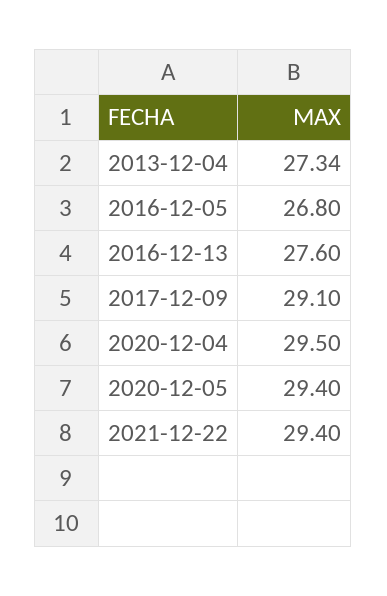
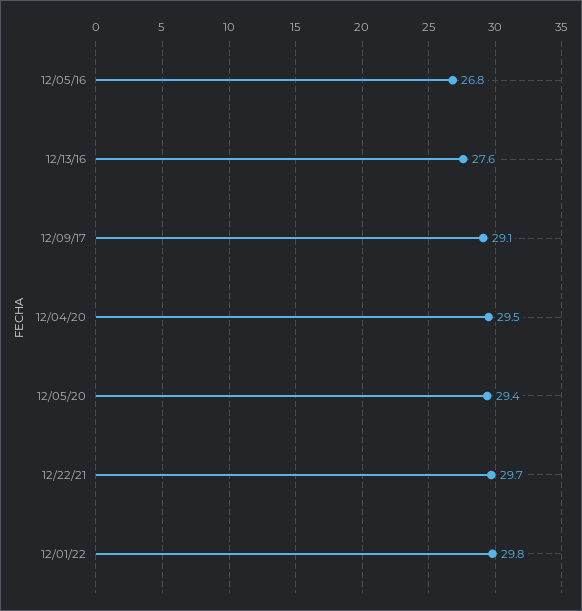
2013-12-04: 27.34 -> none
2021-12-22: 29.4 -> 29.7
12/01/22: none -> 29.8

